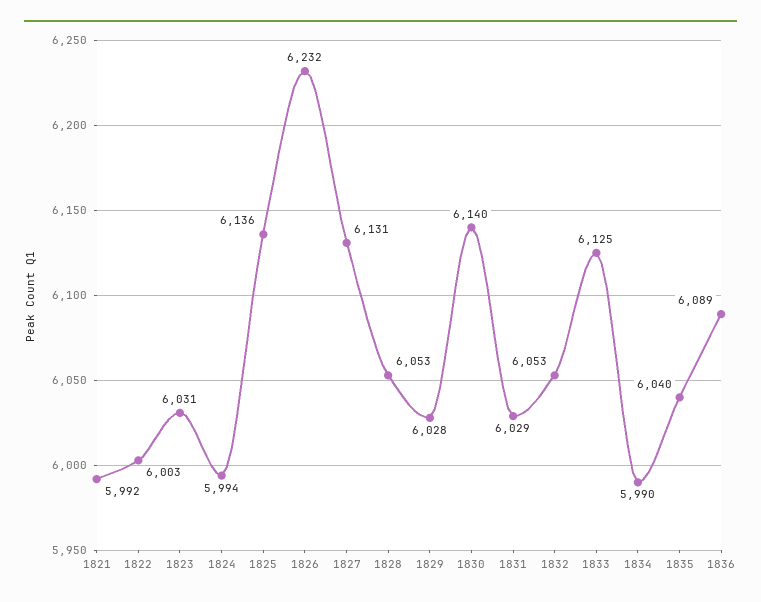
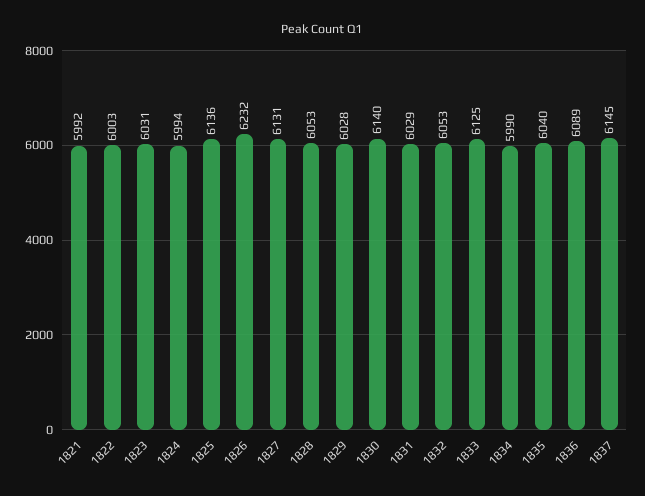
1837: none -> 6145

